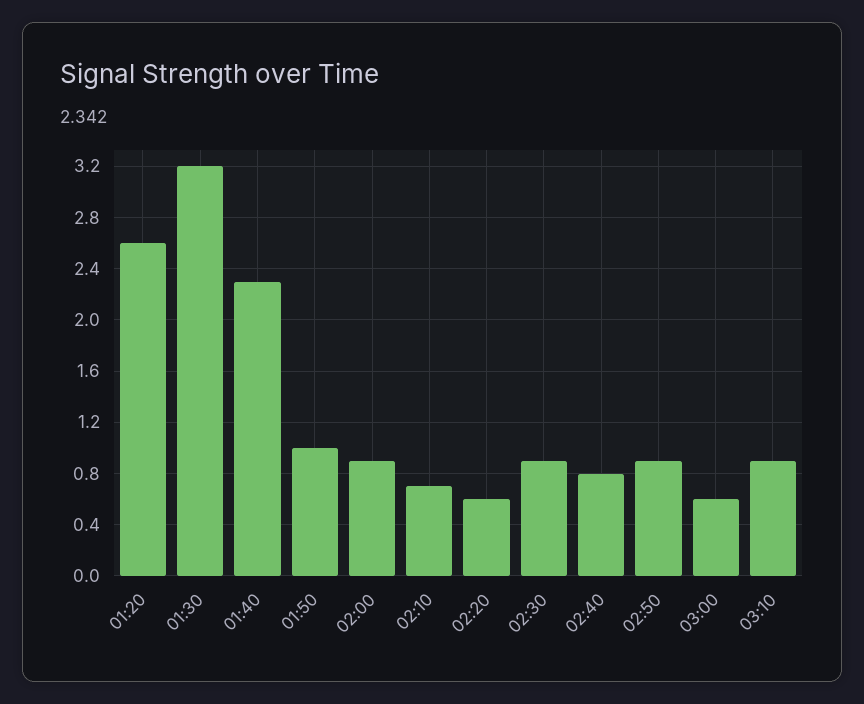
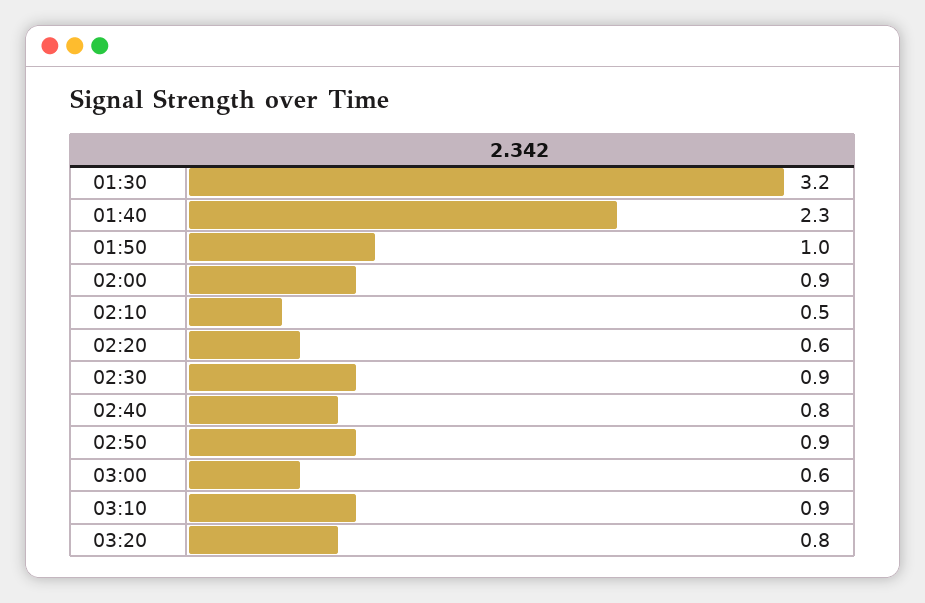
01:20: 2.6 -> none
02:10: 0.7 -> 0.5
03:20: none -> 0.8

